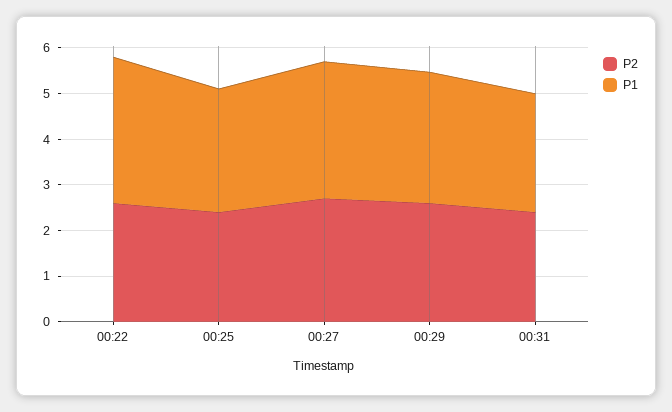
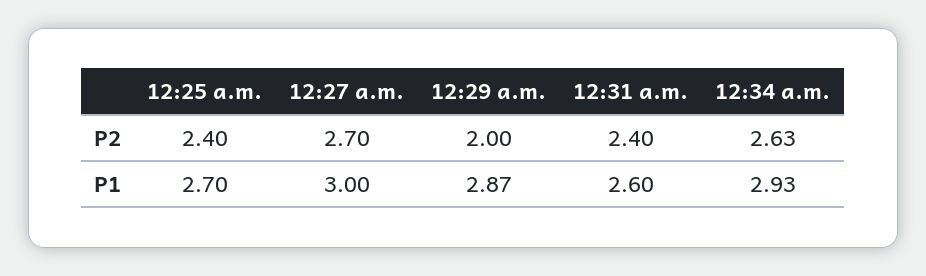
P2, 00:22: 2.6 -> none
P1, 00:22: 3.2 -> none
P2, 00:29: 2.6 -> 2
P2, 12:34 a.m.: none -> 2.63
P1, 12:34 a.m.: none -> 2.93

